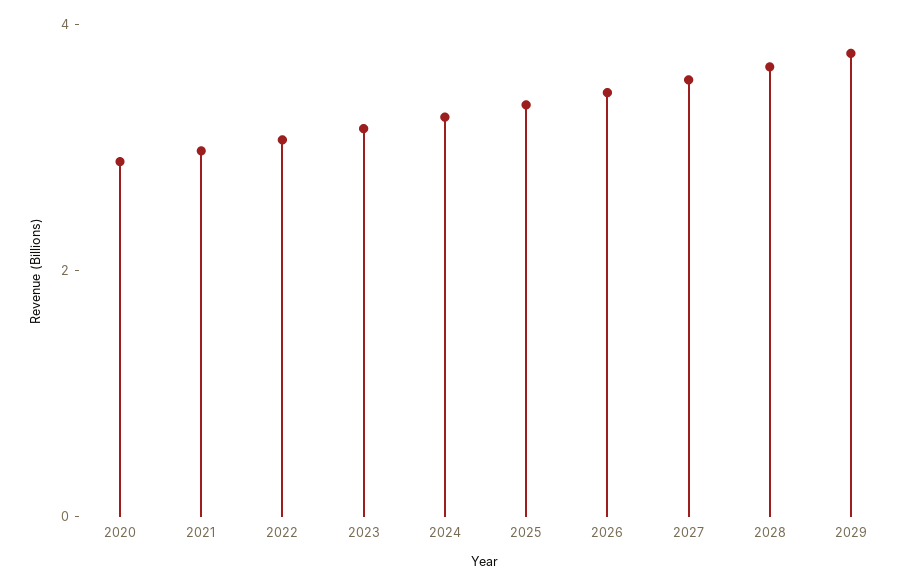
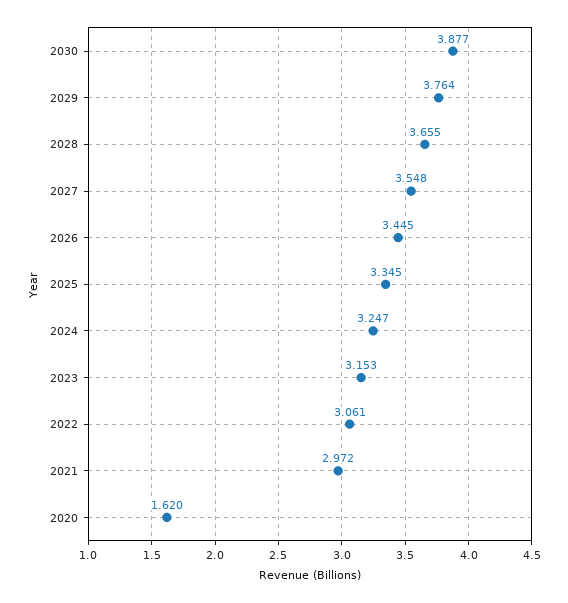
2020: 3 -> 1.62
2030: none -> 3.877

